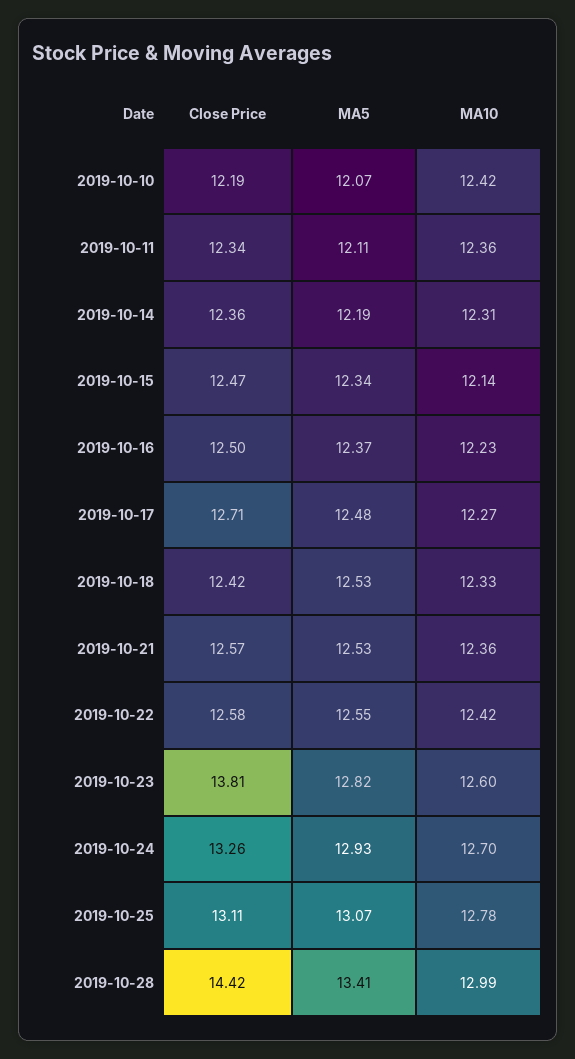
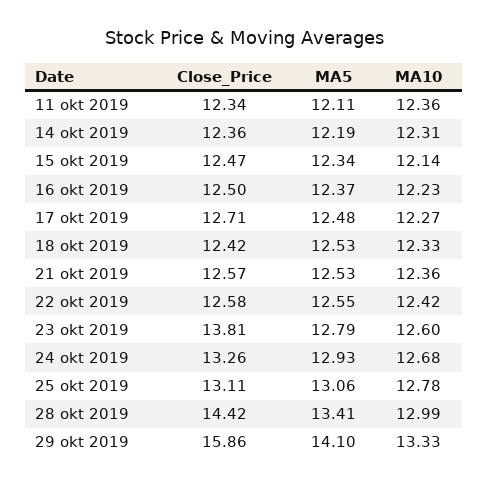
Close Price, 2019-10-10: 12.19 -> none
MA5, 2019-10-10: 12.07 -> none
MA10, 2019-10-10: 12.42 -> none
MA5, 2019-10-23: 12.82 -> 12.79
MA10, 2019-10-24: 12.7 -> 12.68
MA5, 2019-10-25: 13.07 -> 13.06
Close Price, 29 okt 2019: none -> 15.86
MA5, 29 okt 2019: none -> 14.1
MA10, 29 okt 2019: none -> 13.33

